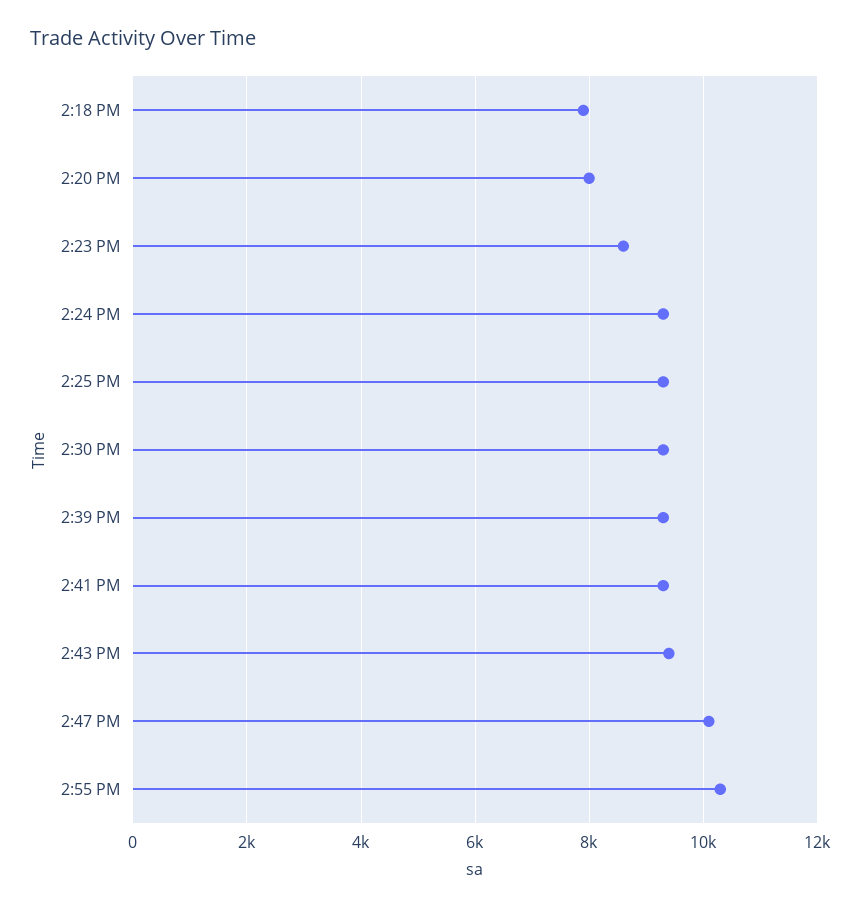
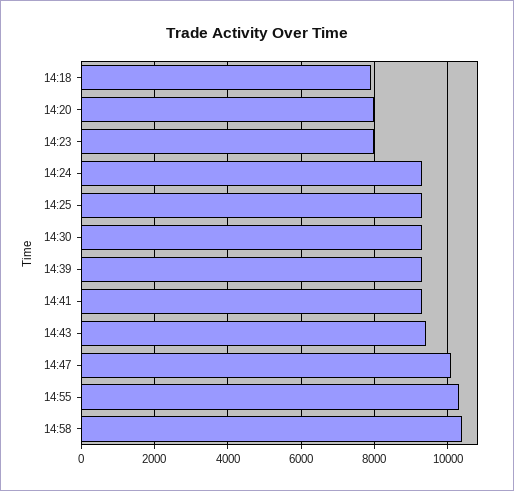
2:23 PM: 8600 -> 8000
14:58: none -> 10400

